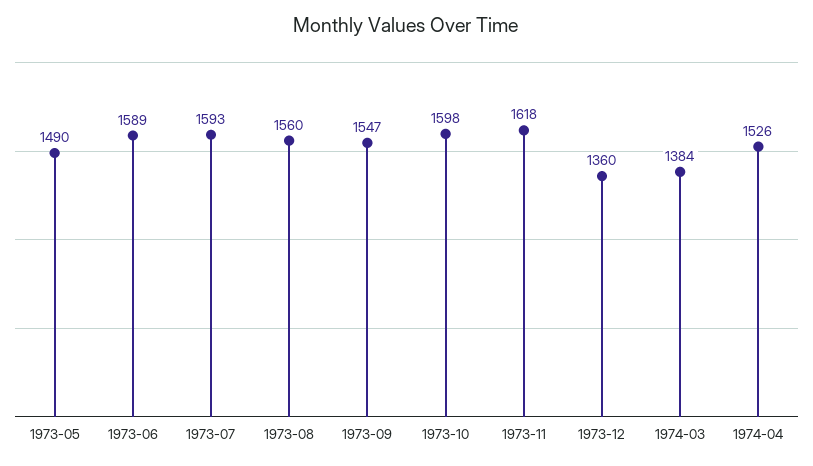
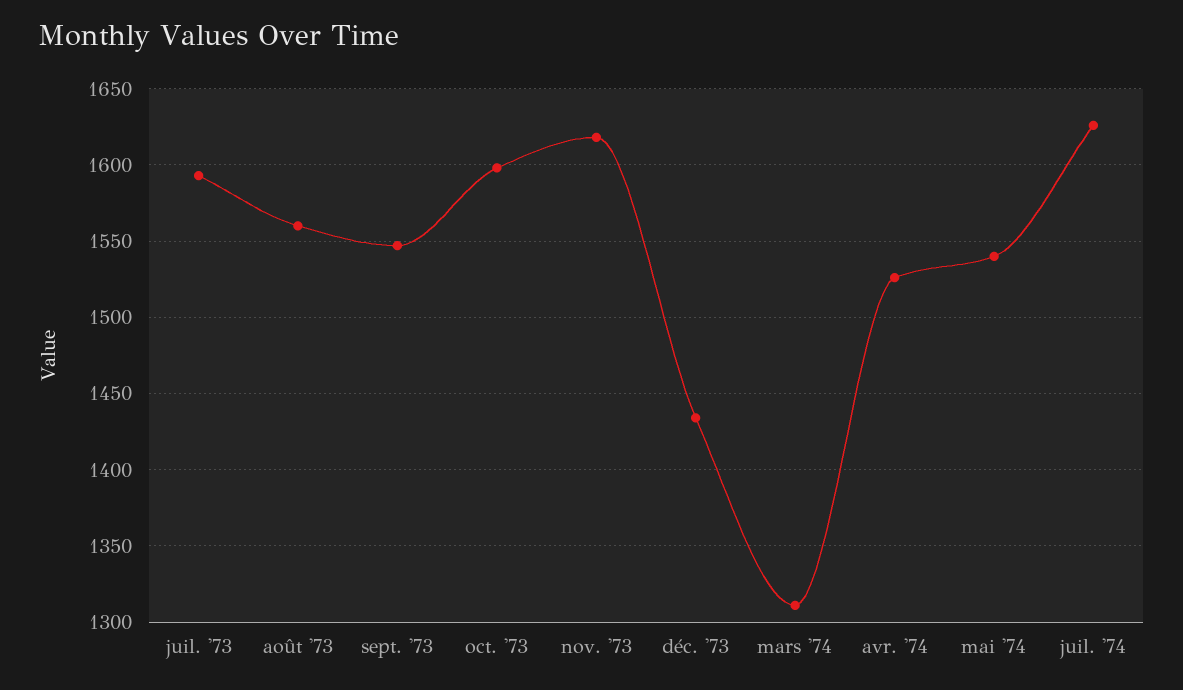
1973-05: 1490 -> none
1973-06: 1589 -> none
1973-12: 1360 -> 1435
1974-03: 1384 -> 1310
mai '74: none -> 1540
juil. '74: none -> 1625

